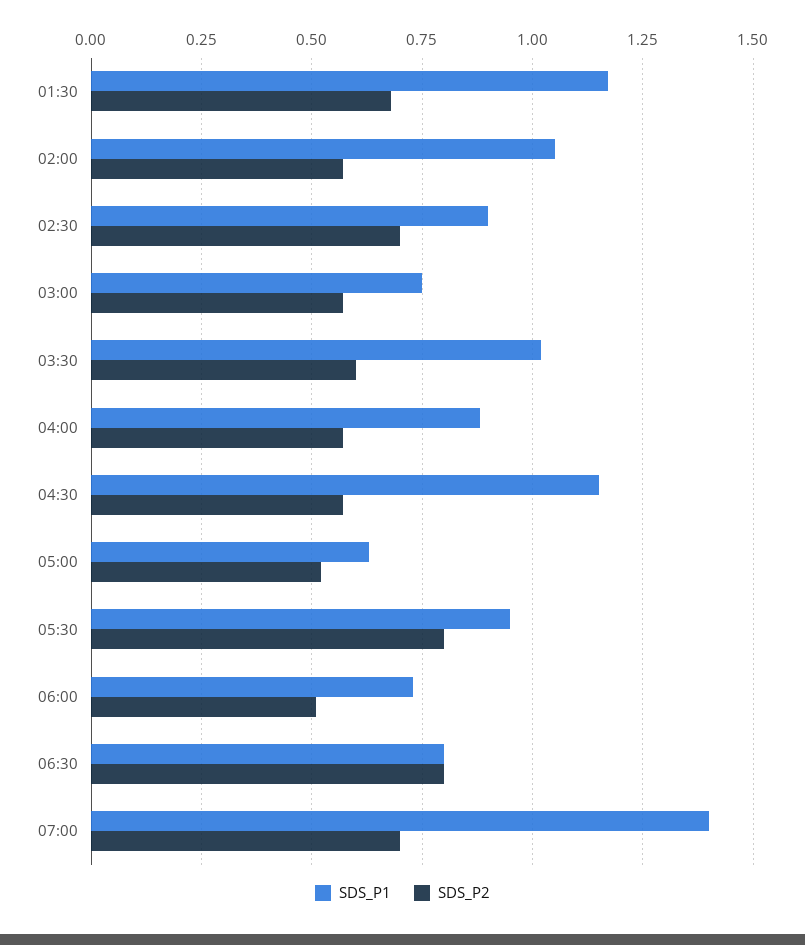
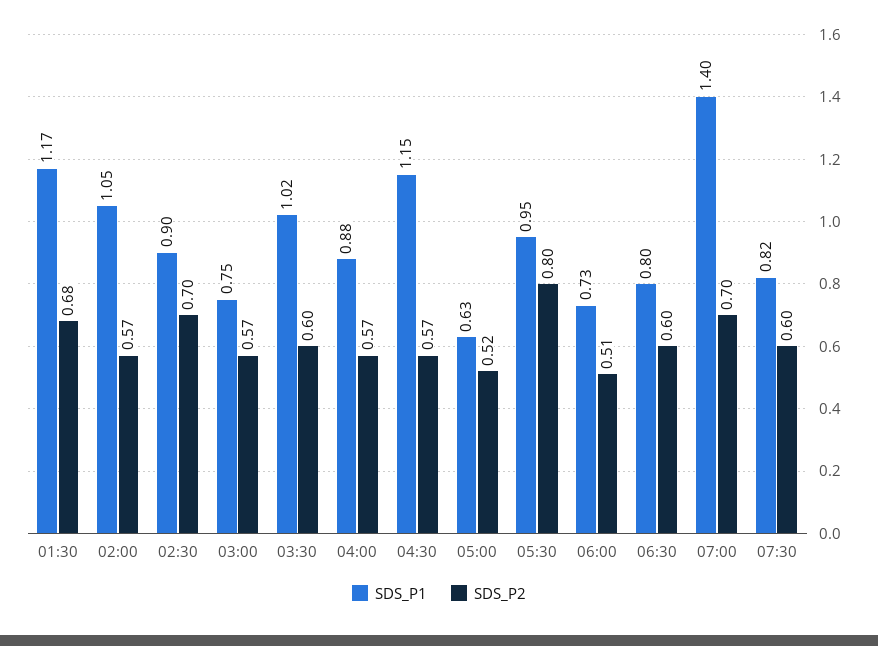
SDS_P2, 06:30: 0.8 -> 0.6
SDS_P1, 07:30: none -> 0.82
SDS_P2, 07:30: none -> 0.6

